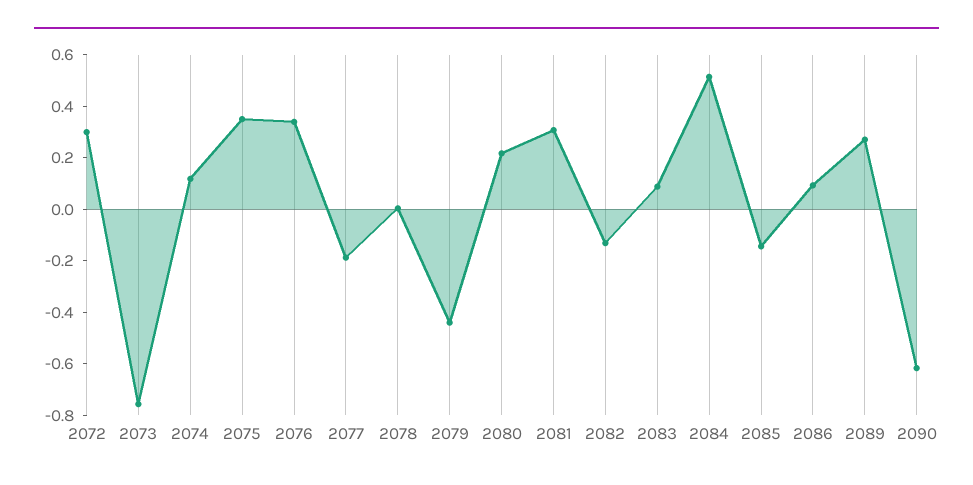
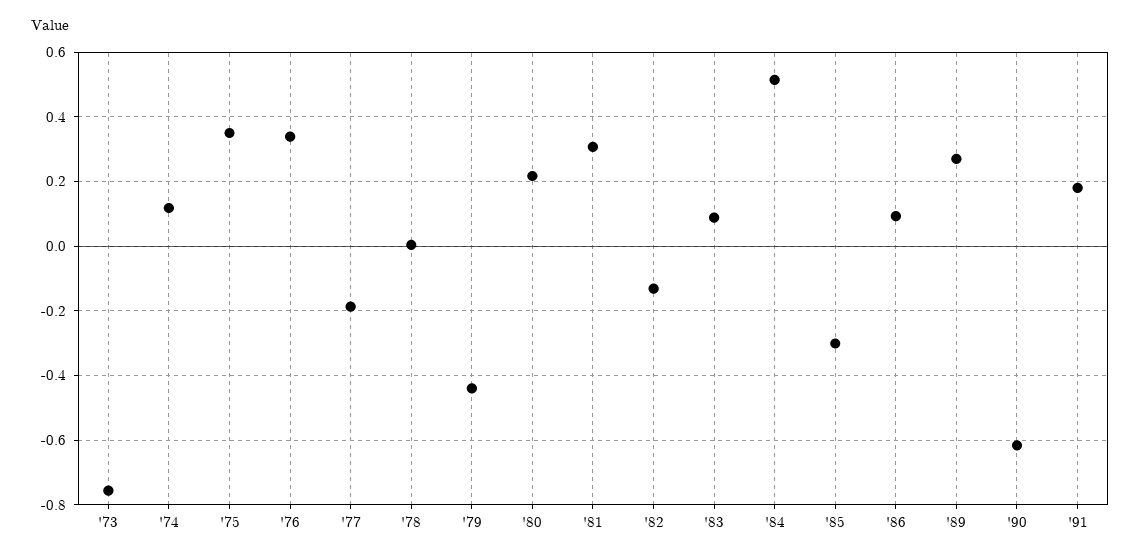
2072: 0.3 -> none
2085: -0.15 -> -0.3
'91: none -> 0.18

